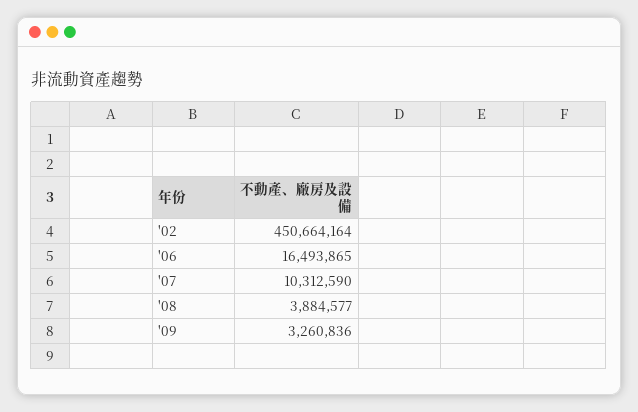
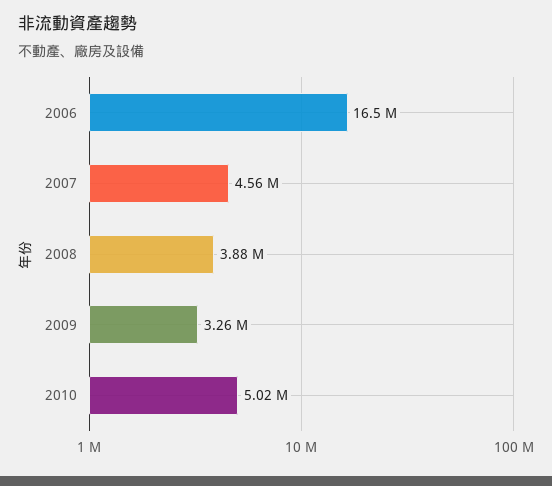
'02: 450664164 -> none
'07: 10312590 -> 4560000
2010: none -> 5020000

